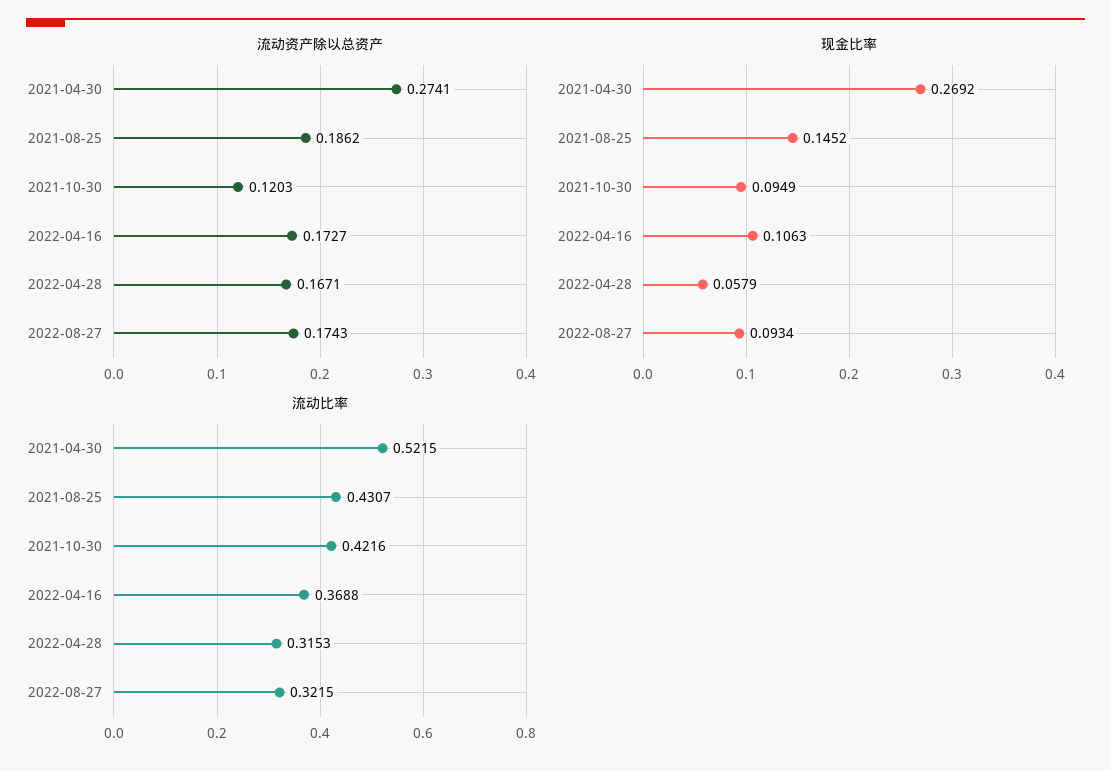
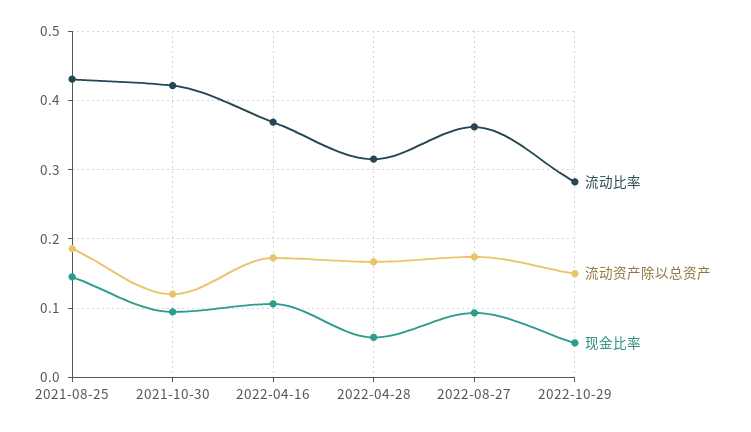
流动资产除以总资产, 2021-04-30: 0.2741 -> none
现金比率, 2021-04-30: 0.2692 -> none
流动比率, 2021-04-30: 0.5215 -> none
流动比率, 2022-08-27: 0.3215 -> 0.36
流动比率, 2022-10-29: none -> 0.28
流动资产除以总资产, 2022-10-29: none -> 0.15
现金比率, 2022-10-29: none -> 0.05

